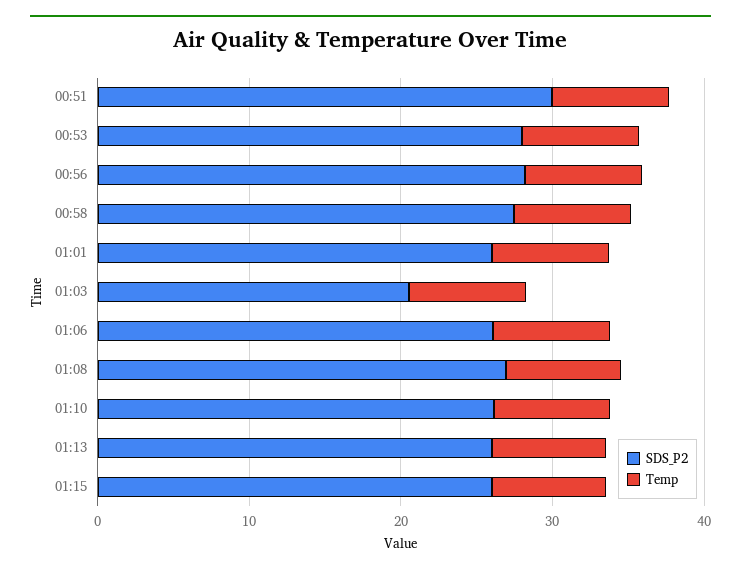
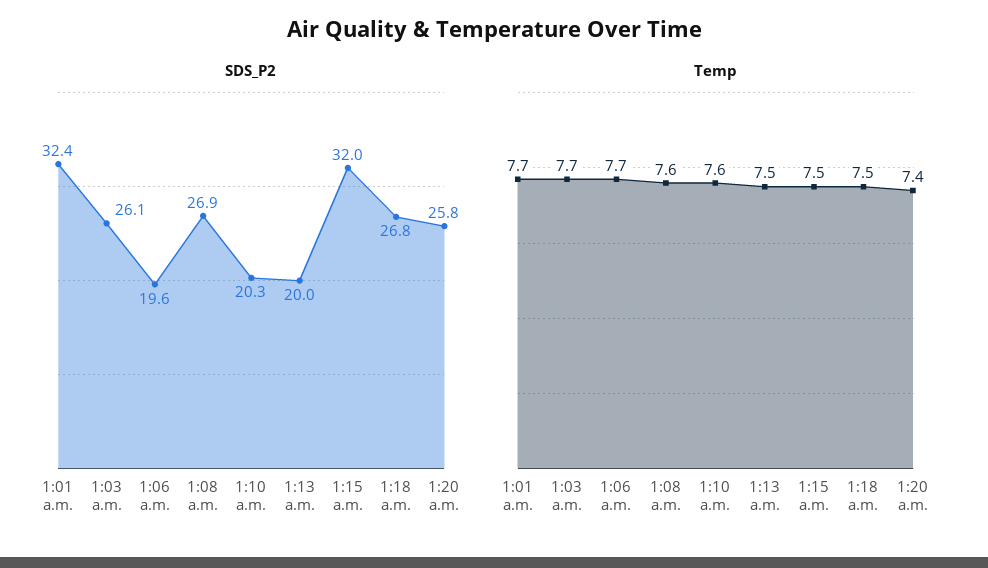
SDS_P2, 00:51: 30 -> none
Temp, 00:51: 8 -> none
SDS_P2, 00:53: 28 -> none
Temp, 00:53: 8 -> none
SDS_P2, 00:56: 28 -> none
Temp, 00:56: 8 -> none
SDS_P2, 00:58: 28 -> none
Temp, 00:58: 8 -> none
SDS_P2, 01:01: 26 -> 32.4
SDS_P2, 01:03: 20 -> 26.1
SDS_P2, 01:06: 26 -> 19.6
SDS_P2, 01:10: 26 -> 20.3
SDS_P2, 01:13: 26 -> 20
SDS_P2, 01:15: 26 -> 32
SDS_P2, 1:18 a.m.: none -> 26.8
SDS_P2, 1:20 a.m.: none -> 25.8
Temp, 1:18 a.m.: none -> 7.5
Temp, 1:20 a.m.: none -> 7.4

